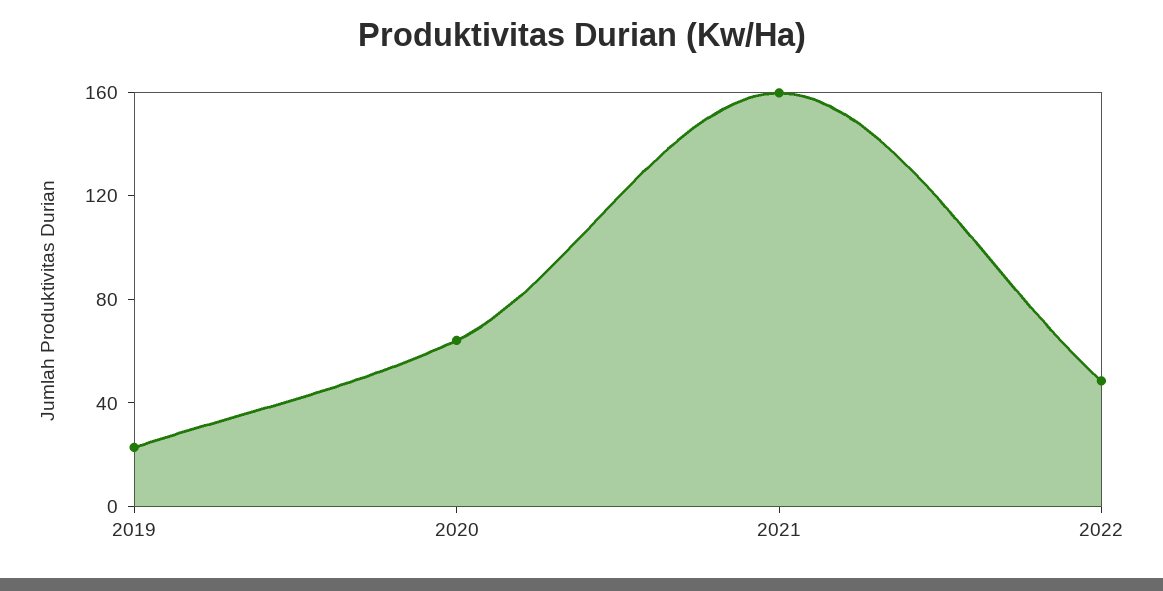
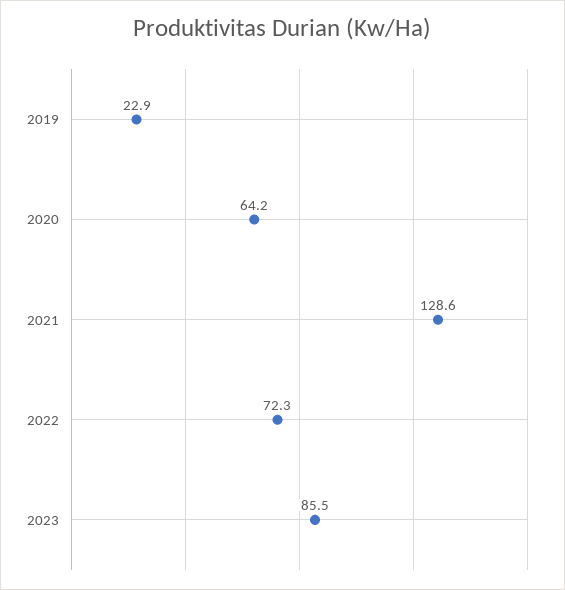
2021: 160 -> 128.6
2022: 50 -> 72.3
2023: none -> 85.5

